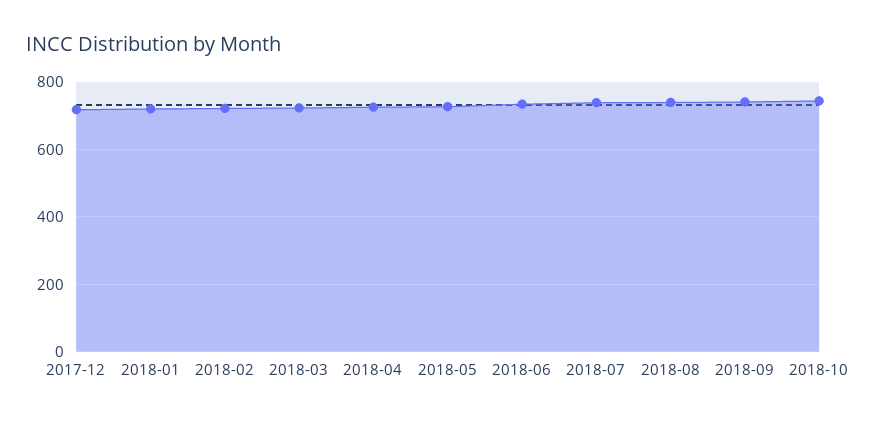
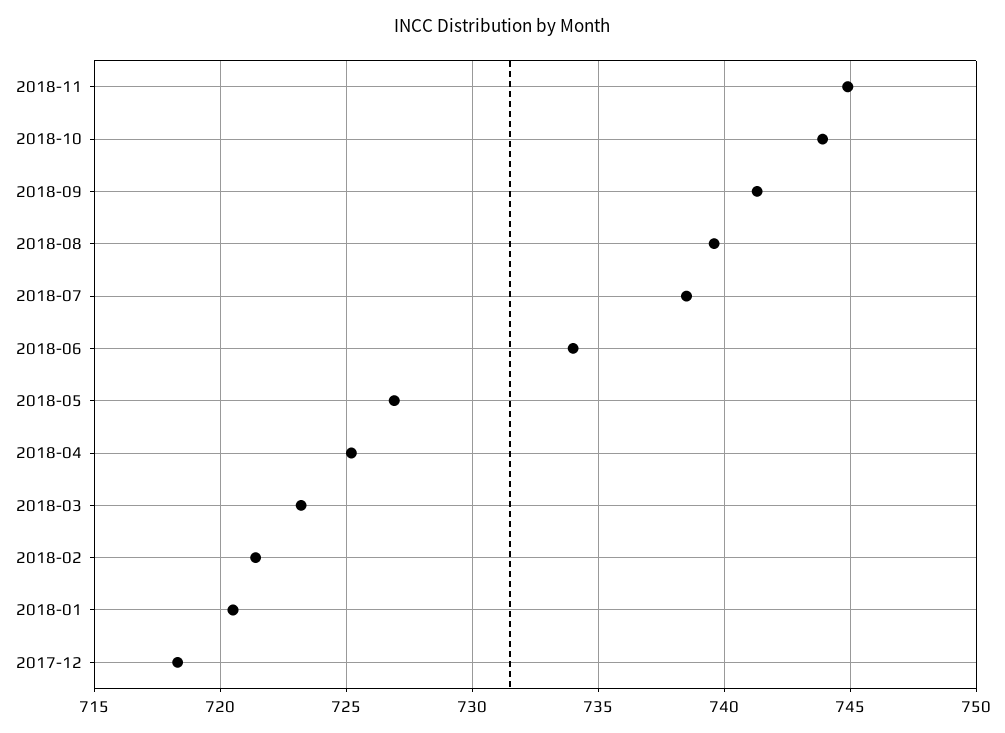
2018-11: none -> 745

